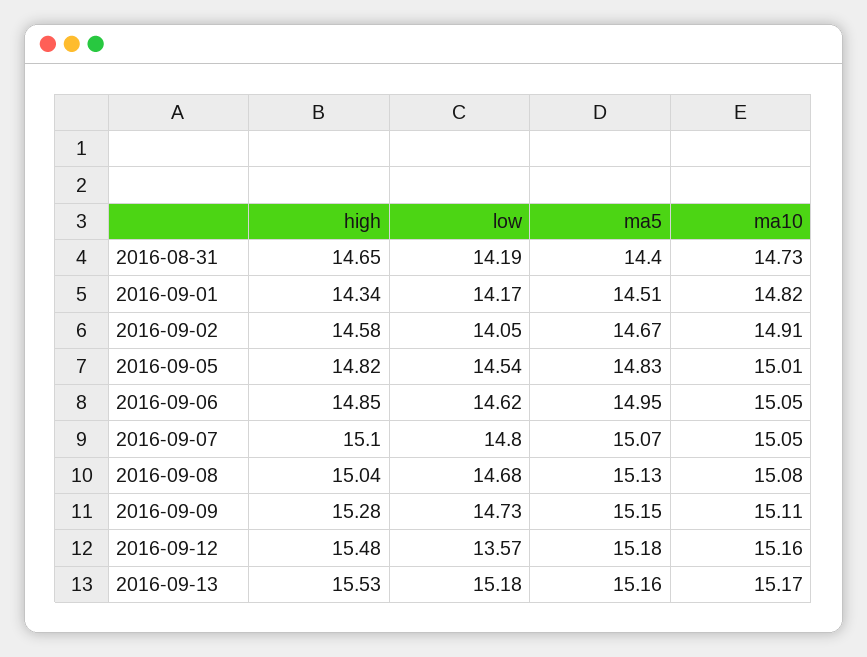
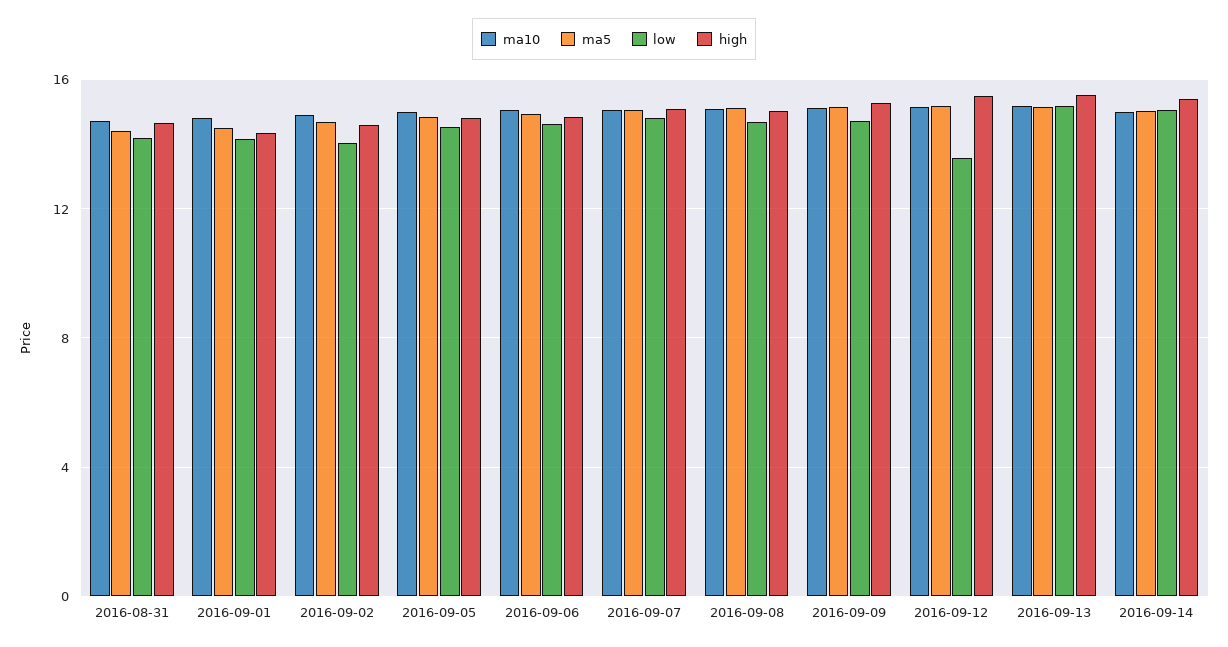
ma10, 2016-09-14: none -> 15
ma5, 2016-09-14: none -> 15
low, 2016-09-14: none -> 15
high, 2016-09-14: none -> 15.5

